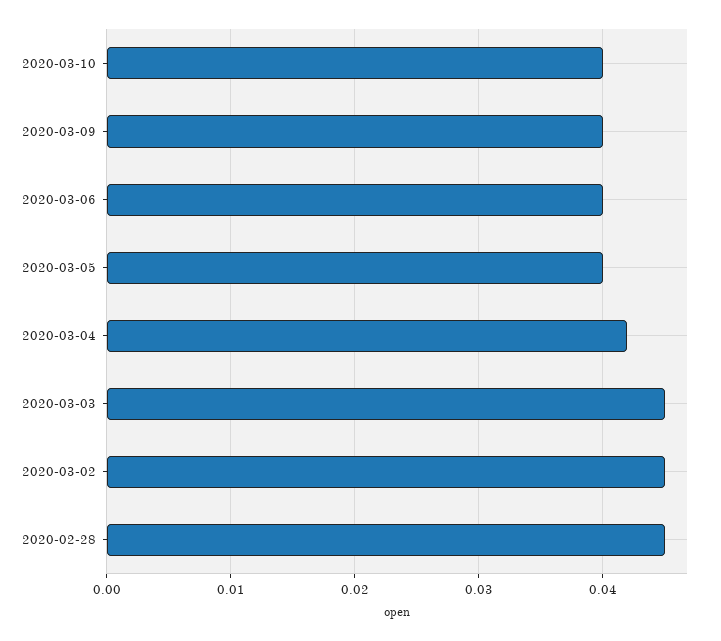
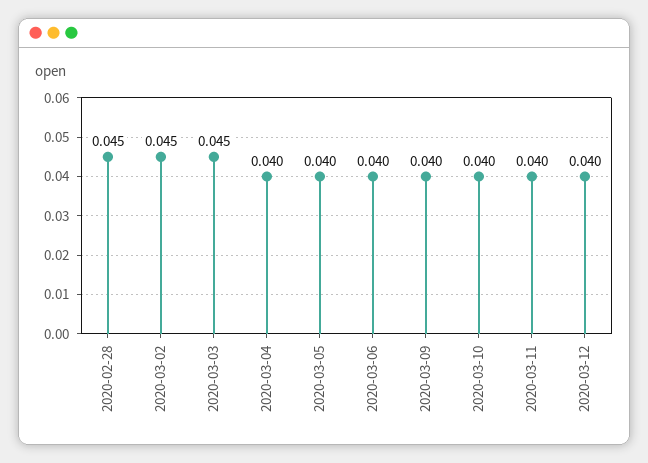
2020-03-04: 0.042 -> 0.04
2020-03-11: none -> 0.04
2020-03-12: none -> 0.04

